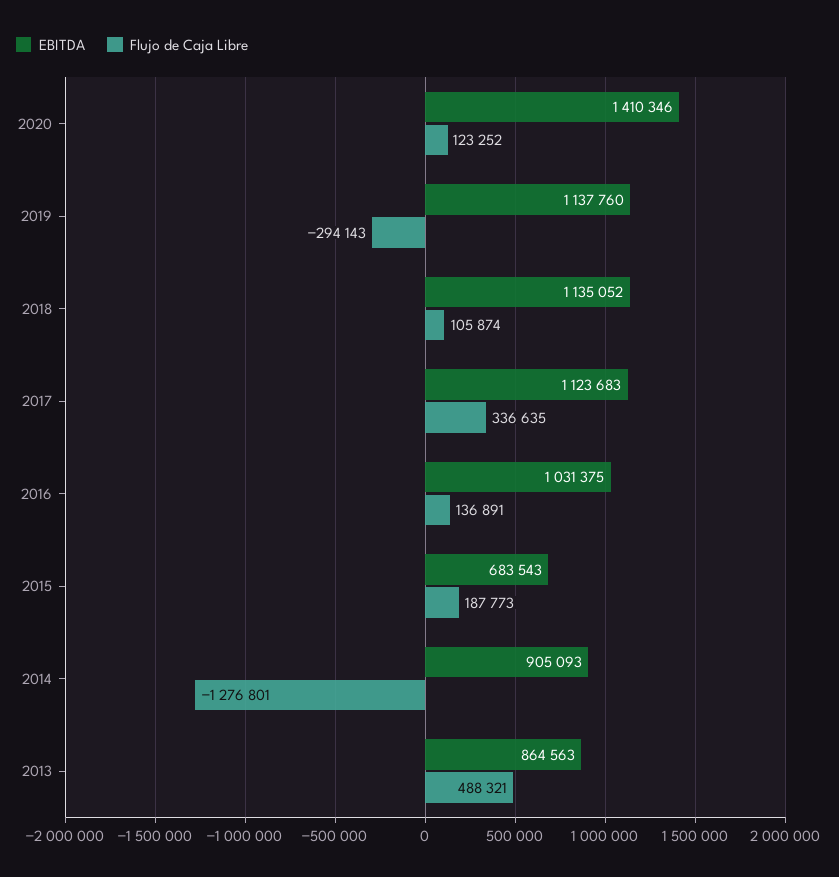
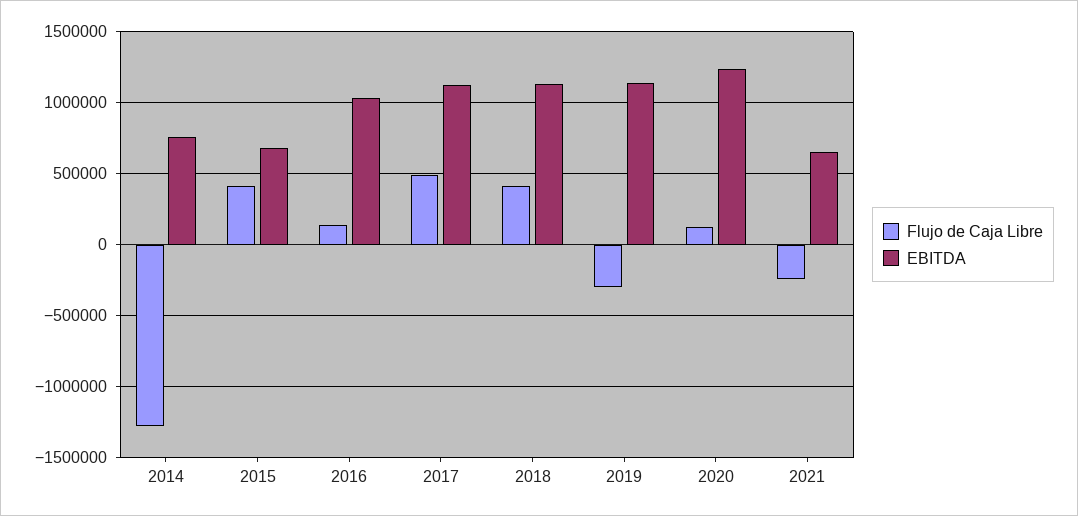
EBITDA, 2020: 1410346 -> 1250000
Flujo de Caja Libre, 2018: 105874 -> 400000
Flujo de Caja Libre, 2017: 336635 -> 500000
Flujo de Caja Libre, 2015: 187773 -> 400000
EBITDA, 2014: 905093 -> 750000
EBITDA, 2013: 864563 -> none
Flujo de Caja Libre, 2013: 488321 -> none
Flujo de Caja Libre, 2021: none -> -250000
EBITDA, 2021: none -> 650000

